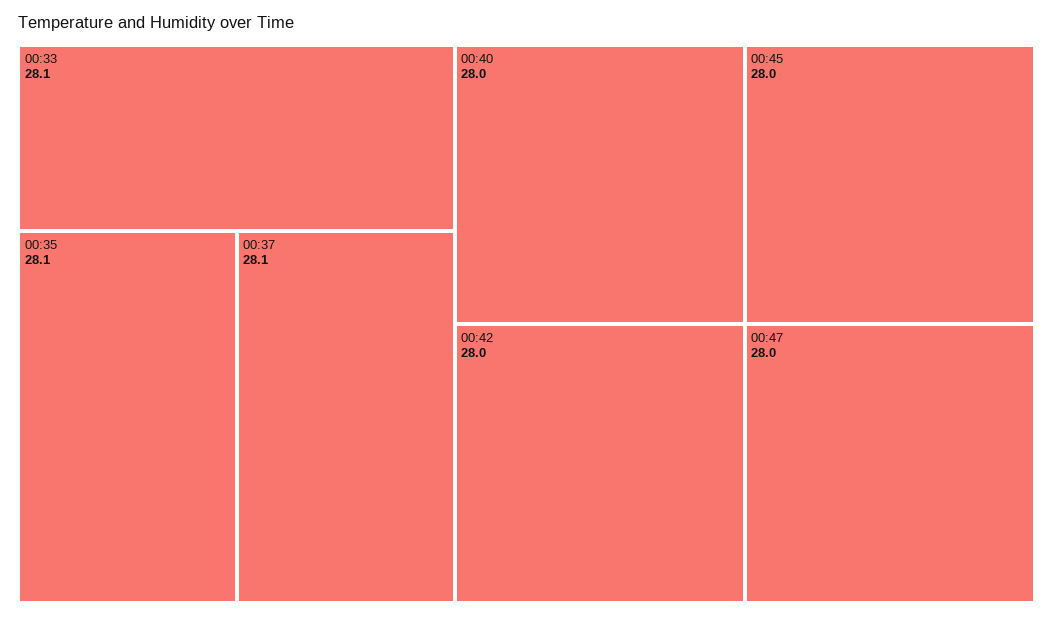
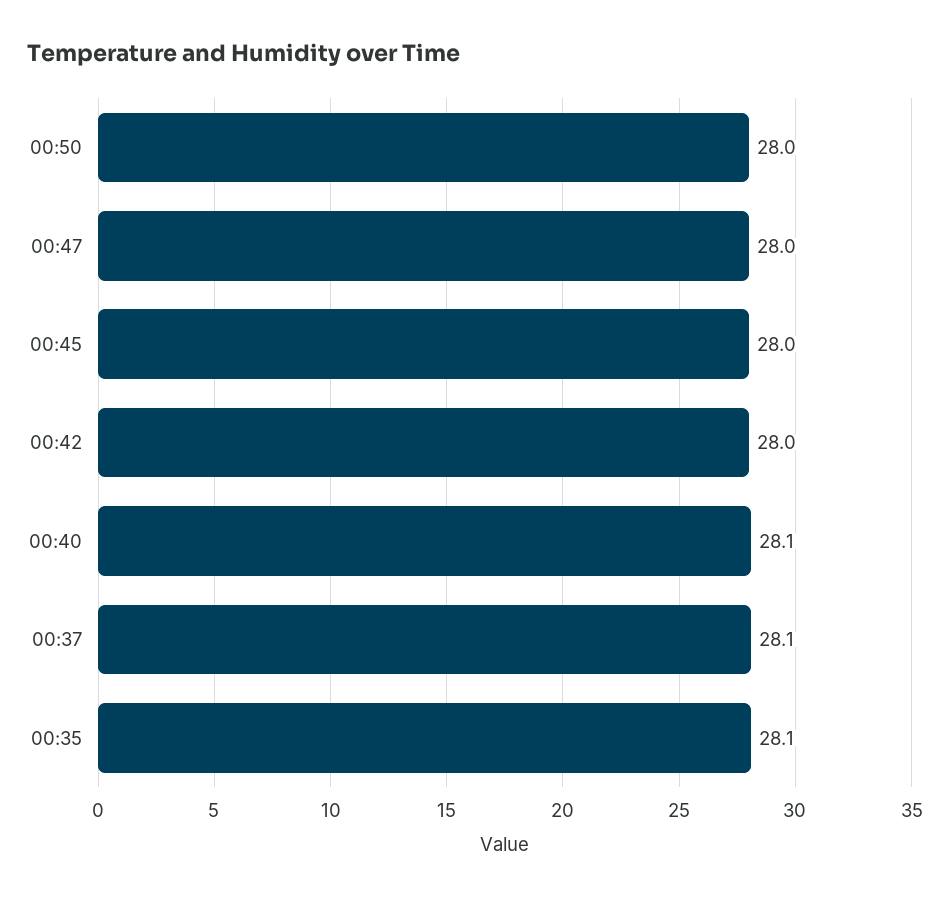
00:33: 28.1 -> none
00:40: 28 -> 28.1
00:50: none -> 28

